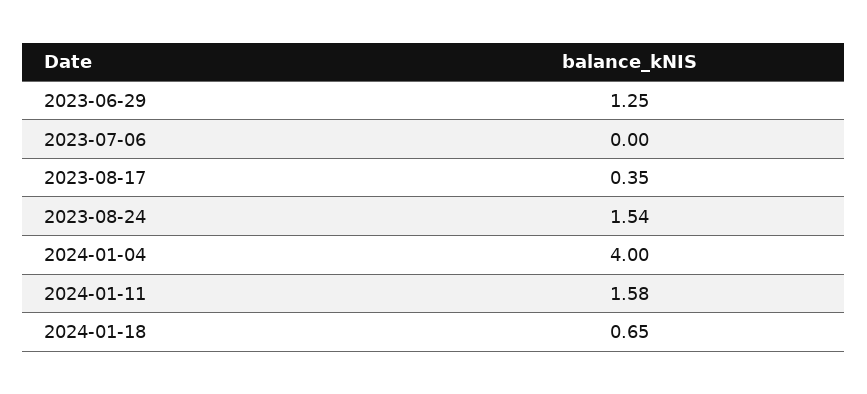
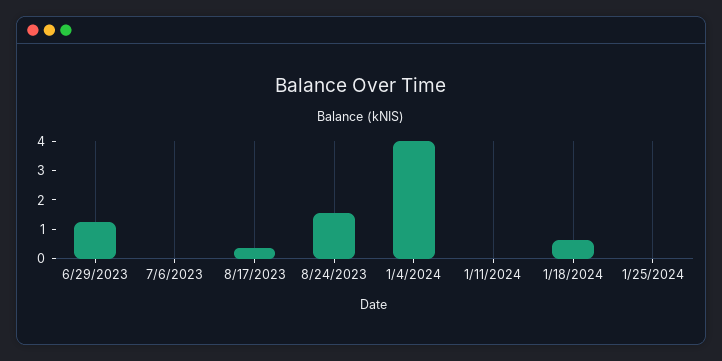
2024-01-11: 1.58 -> 0
1/25/2024: none -> 0

